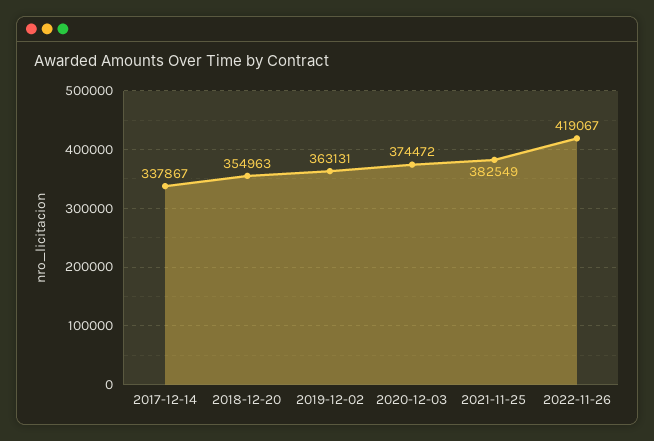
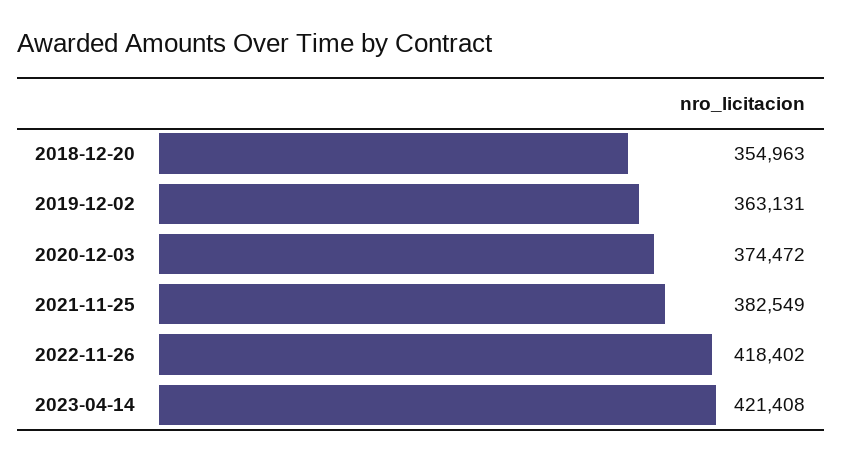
2017-12-14: 337867 -> none
2022-11-26: 419067 -> 418402
2023-04-14: none -> 421408

